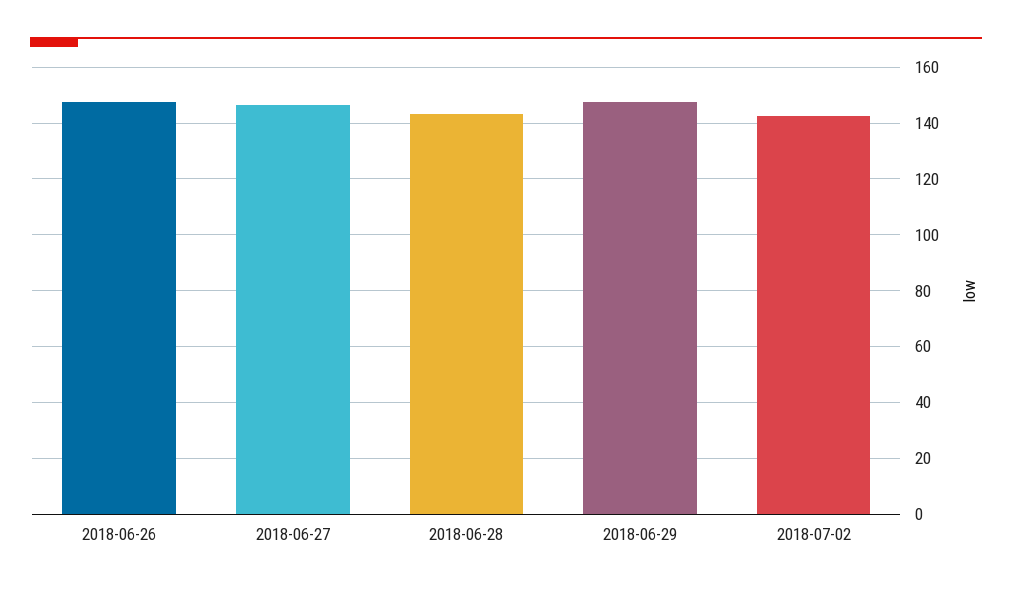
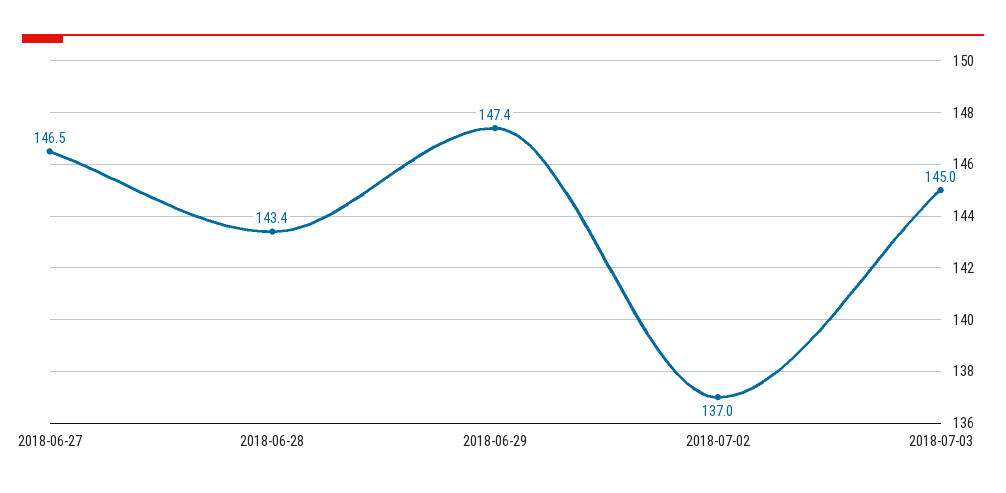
2018-06-26: 147.5 -> none
2018-07-02: 142.5 -> 137
2018-07-03: none -> 145

